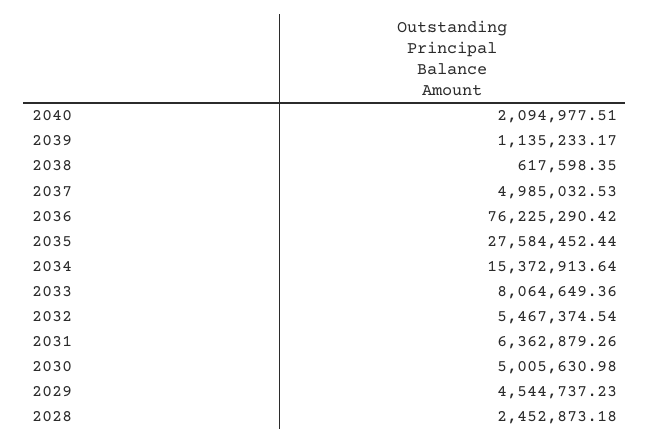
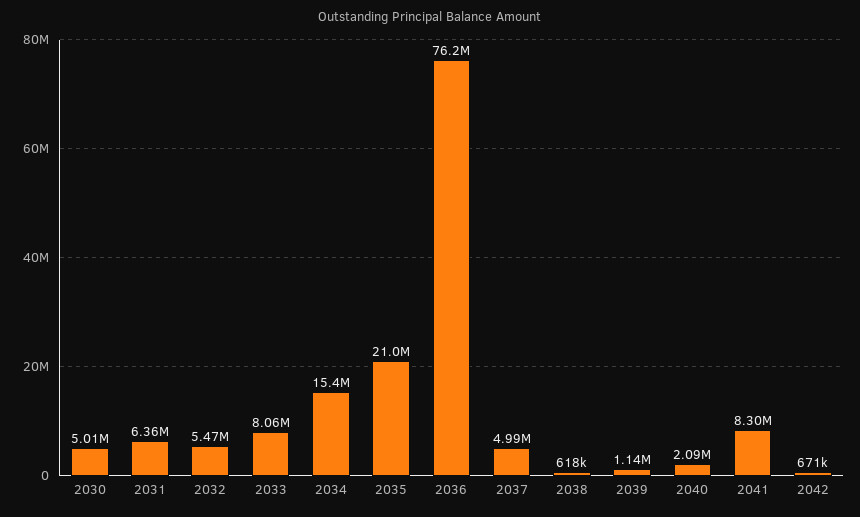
2035: 27584452.44 -> 21000000
2029: 4544737.23 -> none
2028: 2452873.18 -> none
2041: none -> 8300000
2042: none -> 671000

